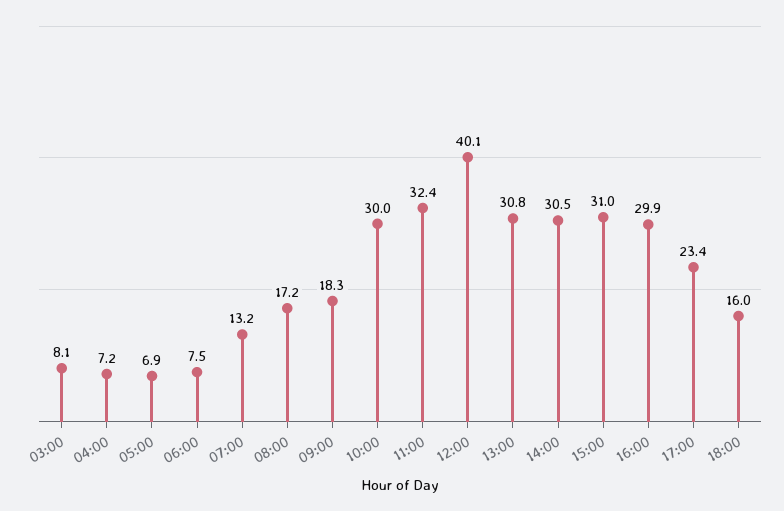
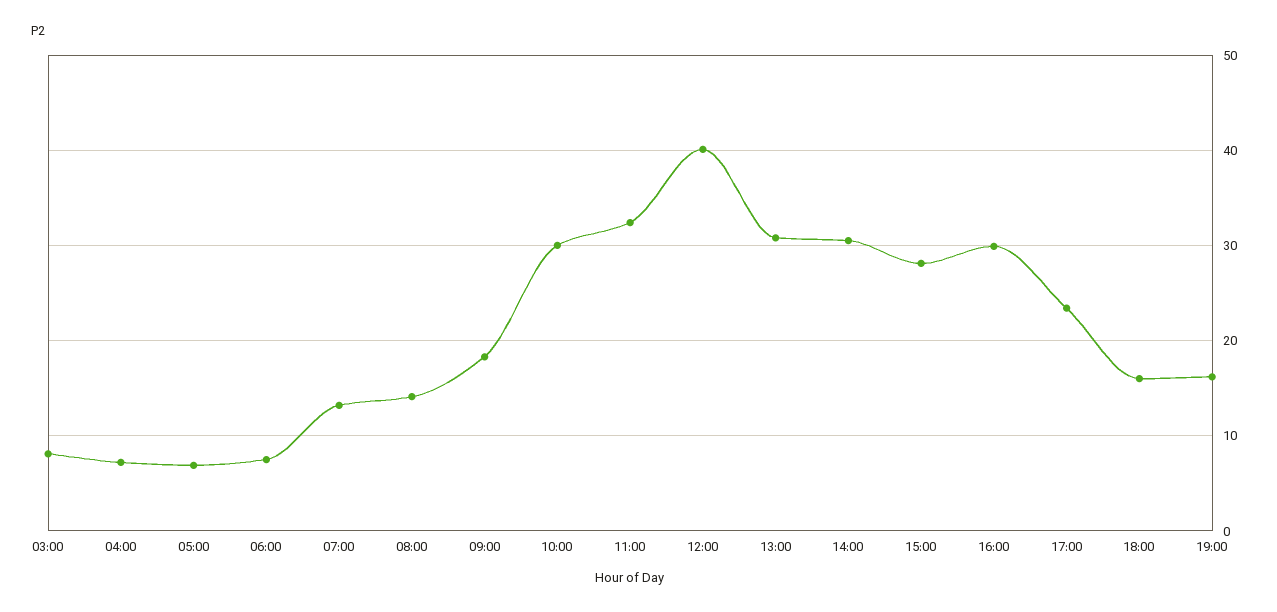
08:00: 17.2 -> 14
15:00: 31 -> 28
19:00: none -> 16

